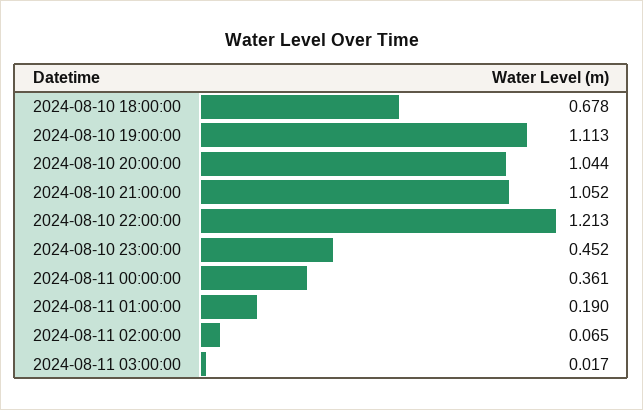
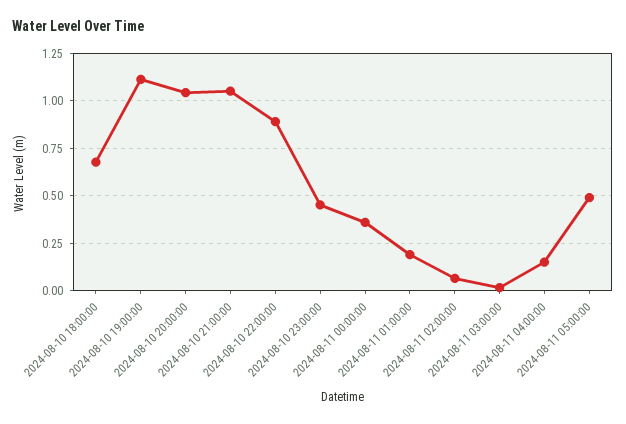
2024-08-10 22:00:00: 1.213 -> 0.9
2024-08-11 04:00:00: none -> 0.15
2024-08-11 05:00:00: none -> 0.5

